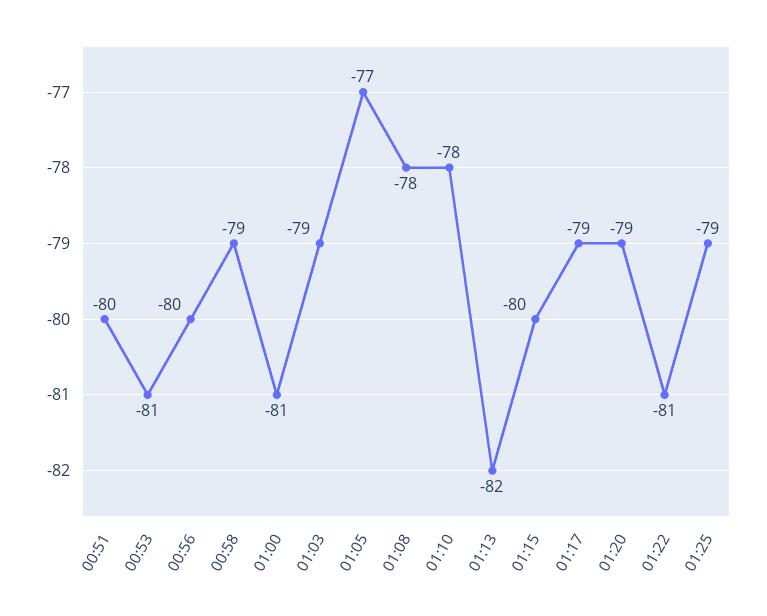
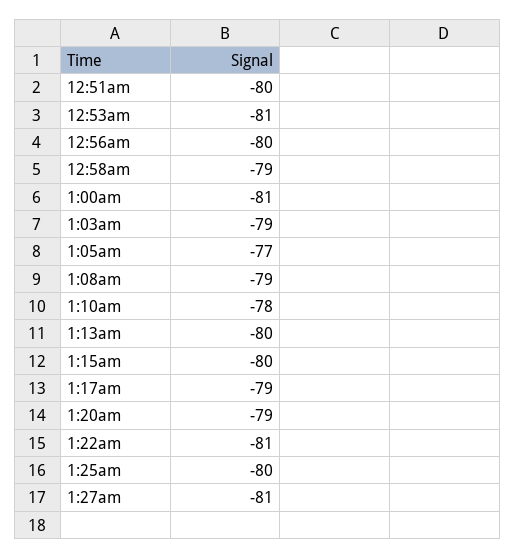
01:08: -78 -> -79
01:13: -82 -> -80
01:25: -79 -> -80
1:27am: none -> -81

